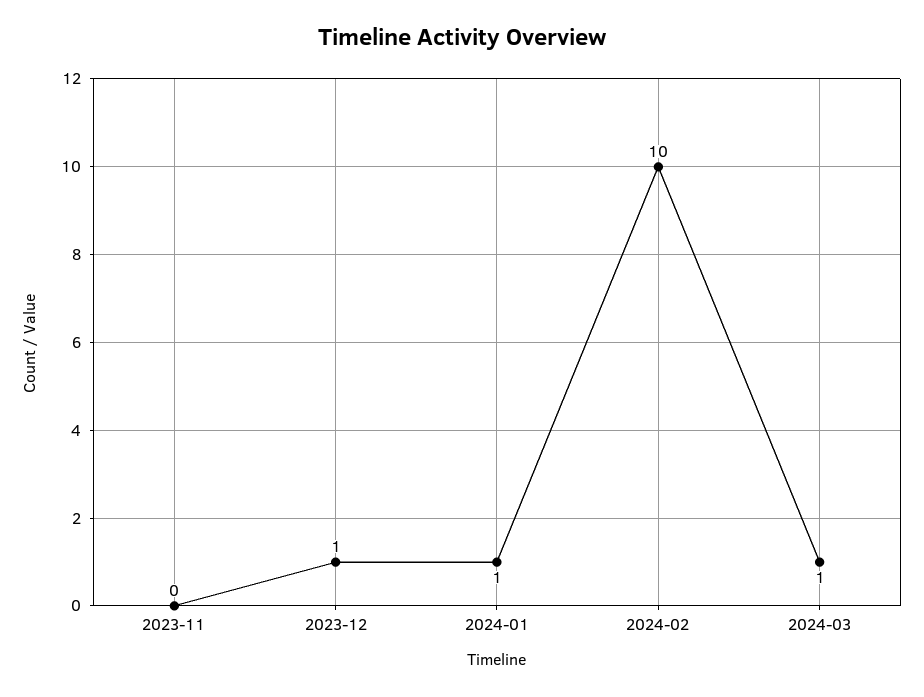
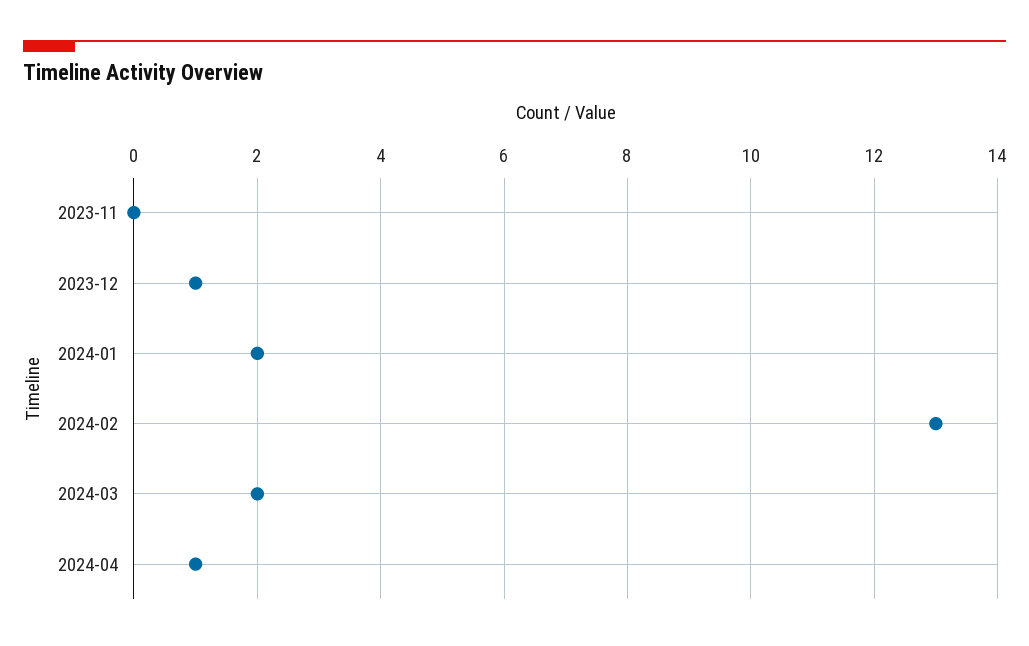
2024-01: 1 -> 2
2024-02: 10 -> 13
2024-03: 1 -> 2
2024-04: none -> 1

